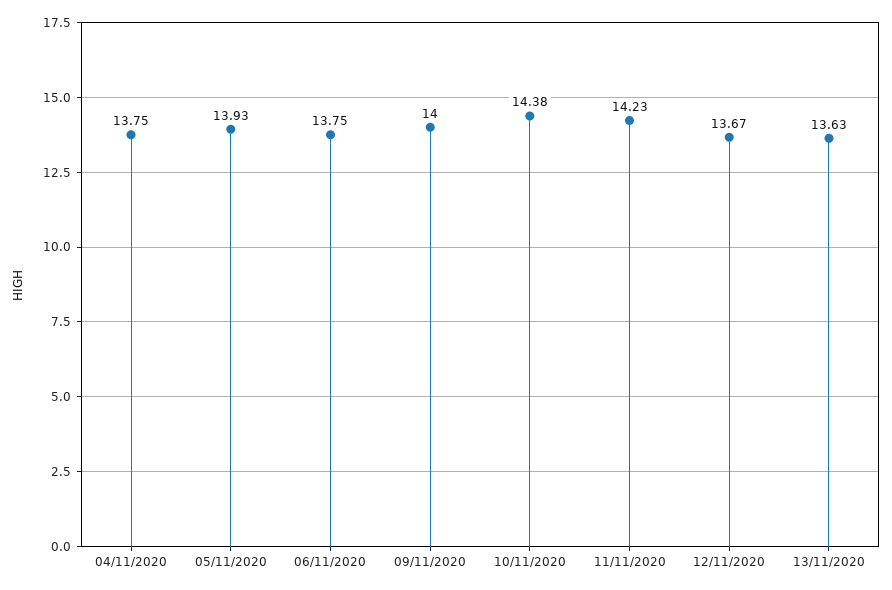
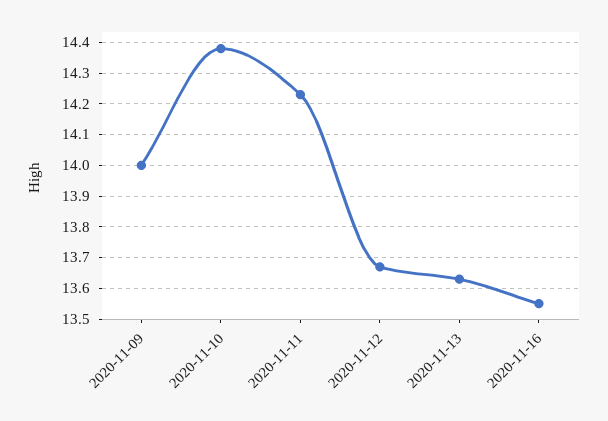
04/11/2020: 13.75 -> none
05/11/2020: 13.93 -> none
06/11/2020: 13.75 -> none
2020-11-16: none -> 13.55

